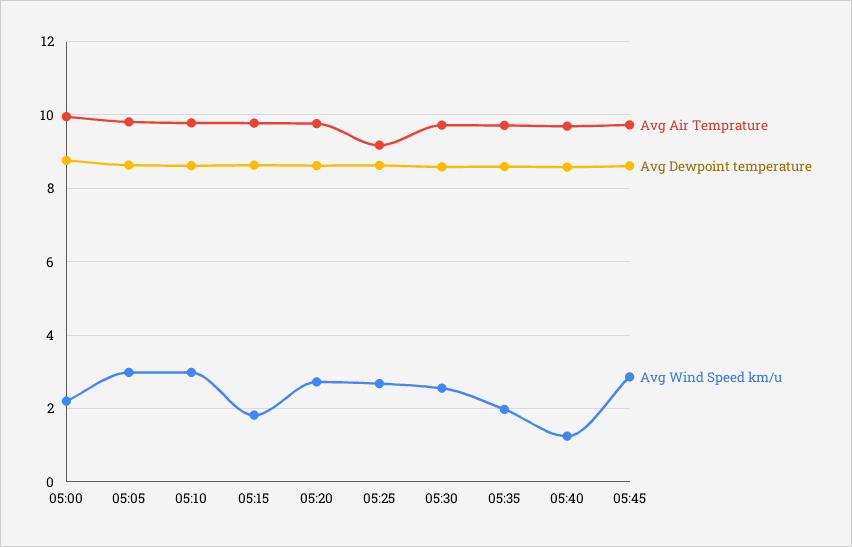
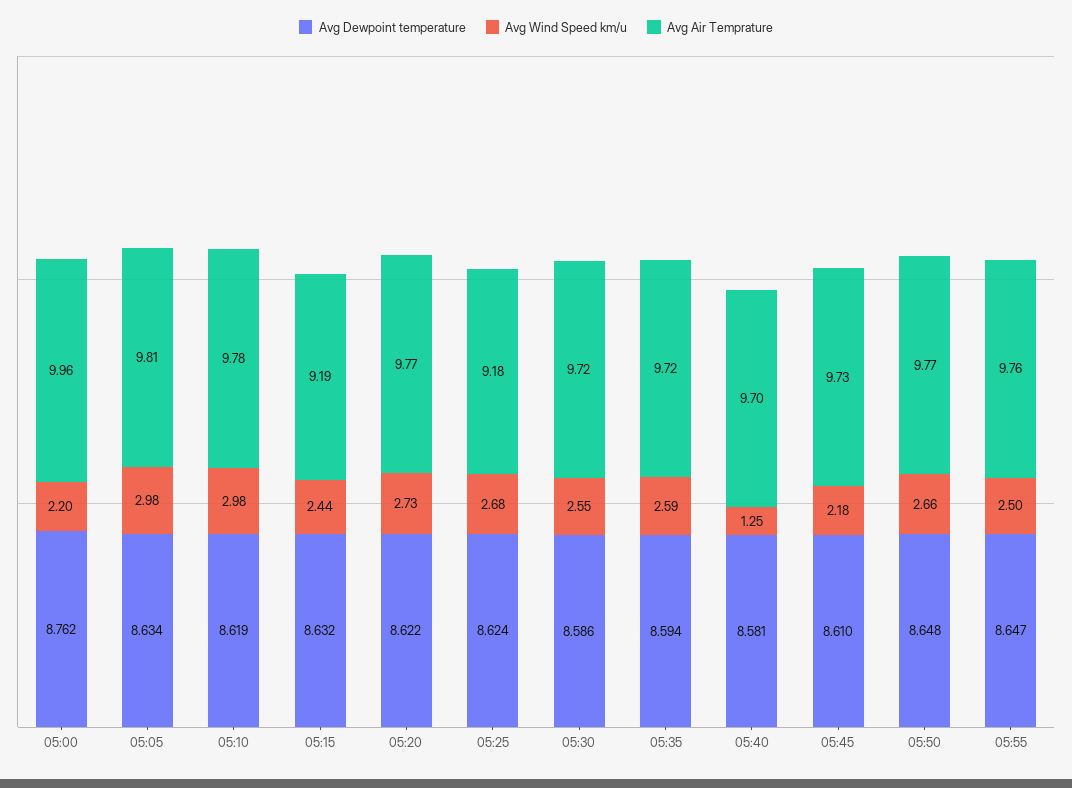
Avg Air Temprature, 05:15: 9.8 -> 9.19
Avg Wind Speed km/u, 05:15: 1.8 -> 2.44
Avg Wind Speed km/u, 05:35: 2 -> 2.59
Avg Wind Speed km/u, 05:45: 2.8 -> 2.18
Avg Dewpoint temperature, 05:50: none -> 8.648
Avg Wind Speed km/u, 05:50: none -> 2.66
Avg Air Temprature, 05:50: none -> 9.77
Avg Dewpoint temperature, 05:55: none -> 8.647
Avg Wind Speed km/u, 05:55: none -> 2.5
Avg Air Temprature, 05:55: none -> 9.76

